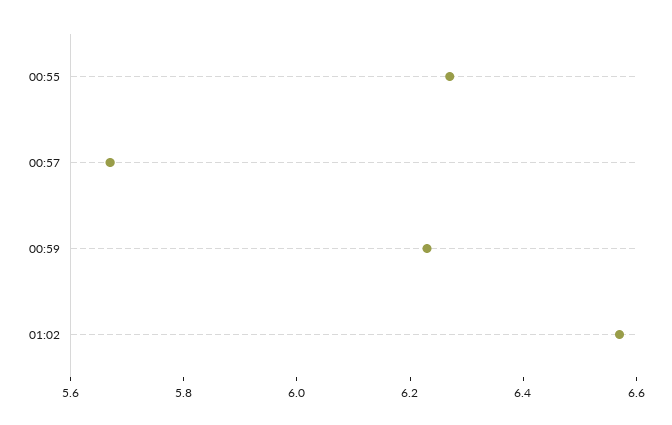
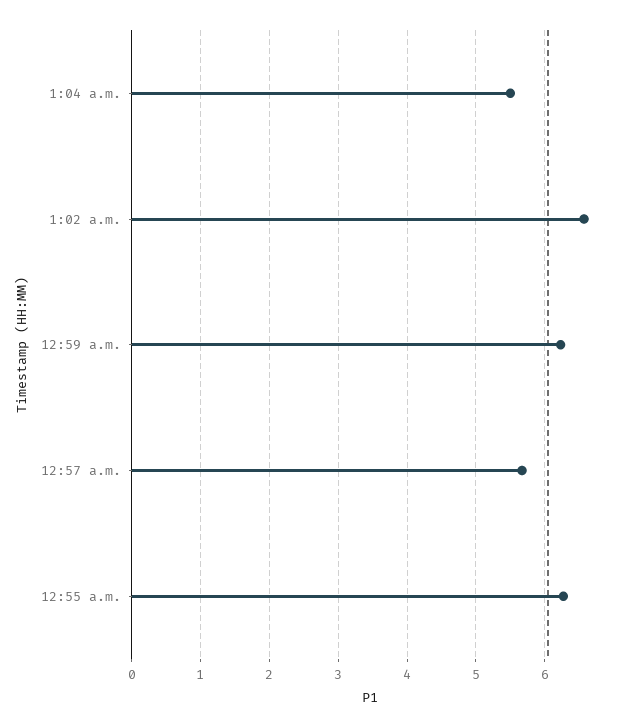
1:04 a.m.: none -> 5.5

